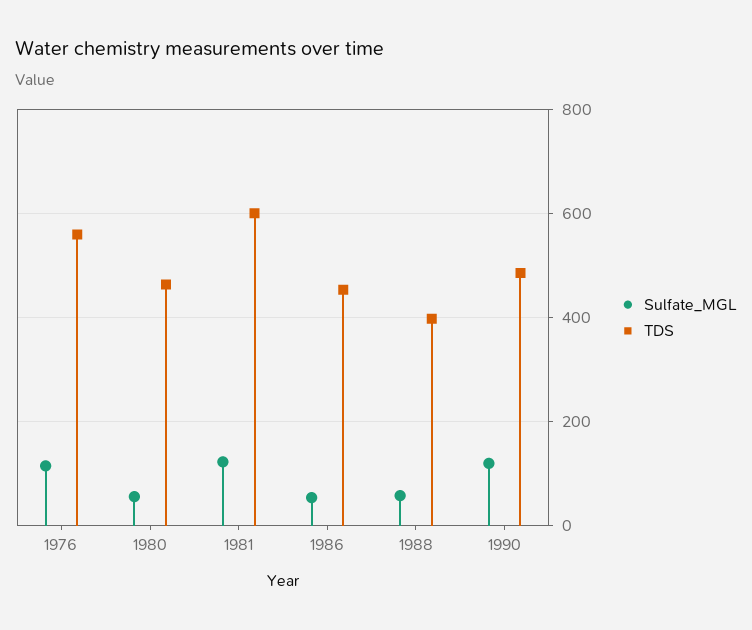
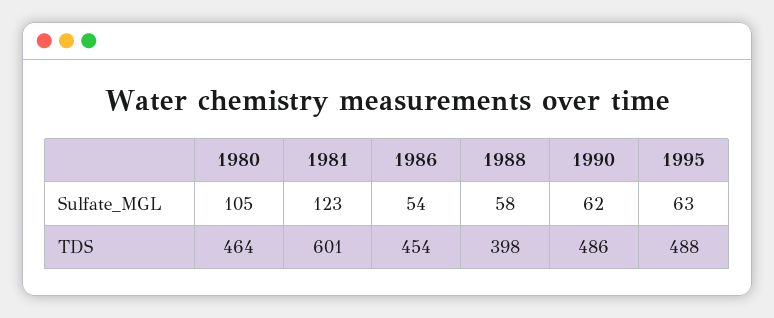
Sulfate_MGL, 1976: 120 -> none
TDS, 1976: 560 -> none
Sulfate_MGL, 1980: 60 -> 105
Sulfate_MGL, 1990: 120 -> 62
Sulfate_MGL, 1995: none -> 63
TDS, 1995: none -> 488

